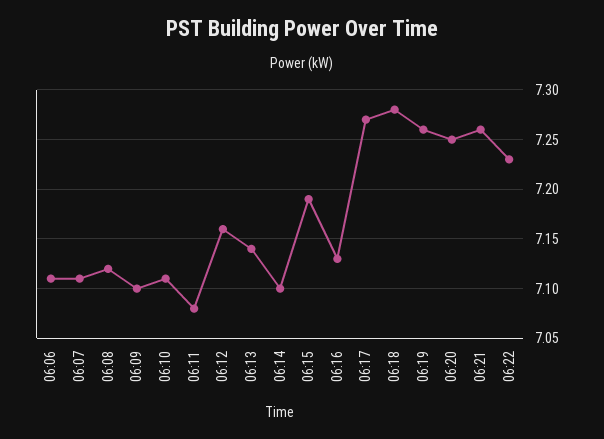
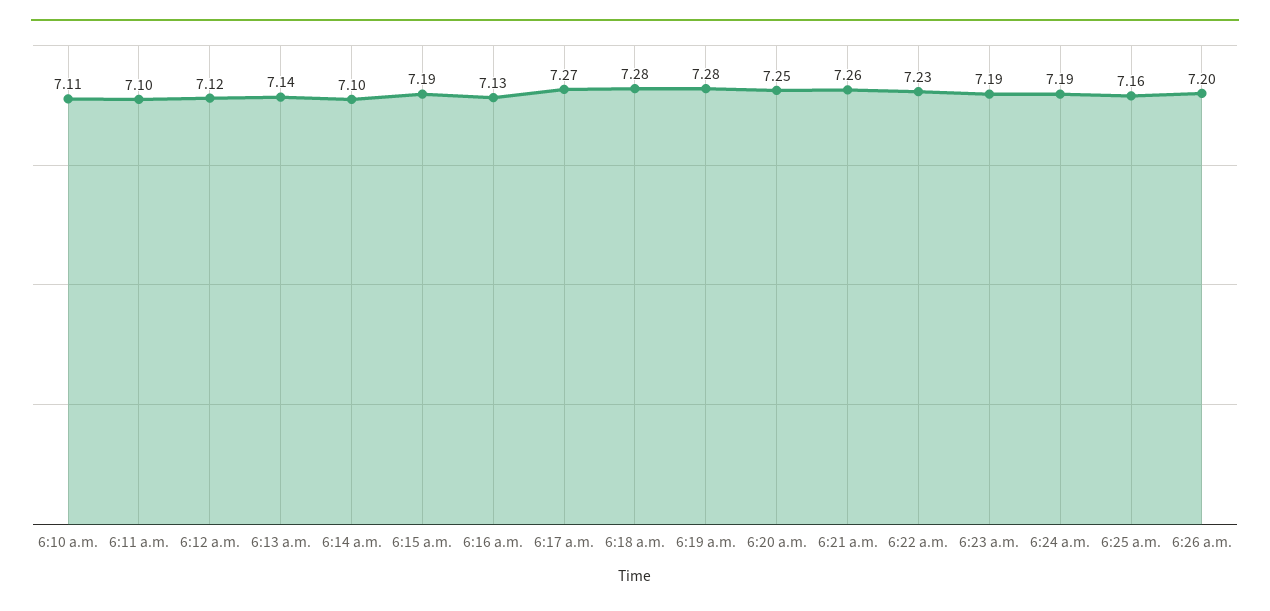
06:06: 7.11 -> none
06:07: 7.11 -> none
06:08: 7.12 -> none
06:09: 7.1 -> none
06:11: 7.08 -> 7.1
06:12: 7.16 -> 7.12
06:19: 7.26 -> 7.28
6:23 a.m.: none -> 7.19
6:24 a.m.: none -> 7.19
6:25 a.m.: none -> 7.16
6:26 a.m.: none -> 7.2

